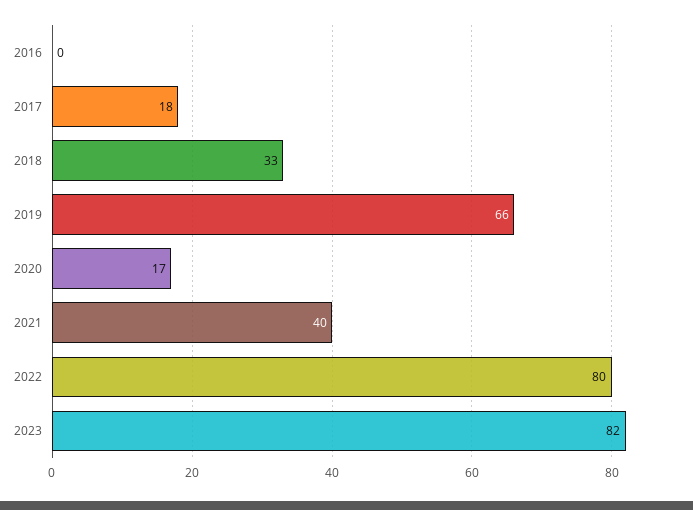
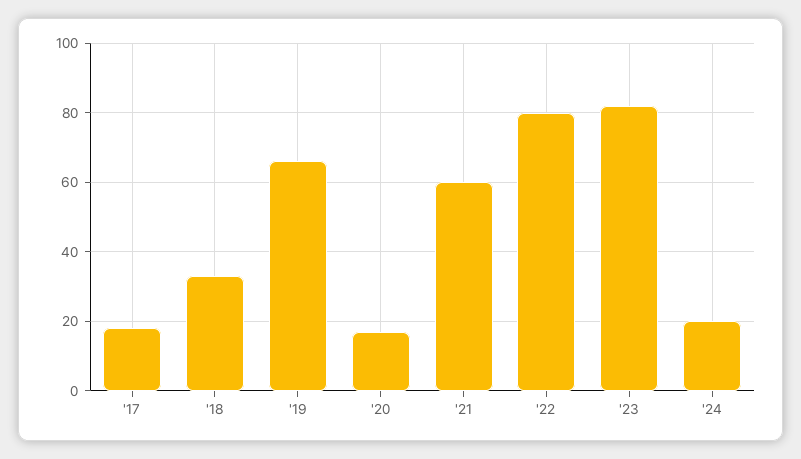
2016: 0 -> none
2021: 40 -> 60
'24: none -> 20

